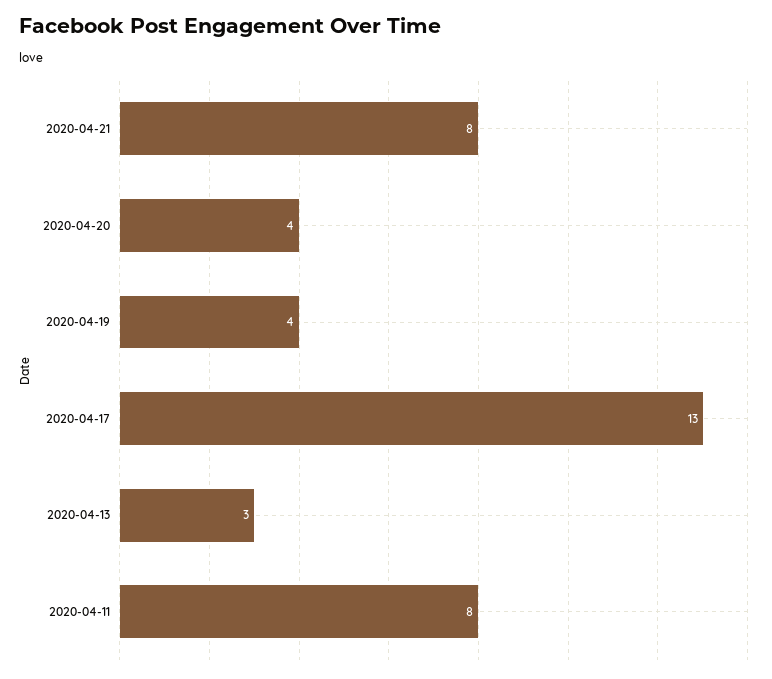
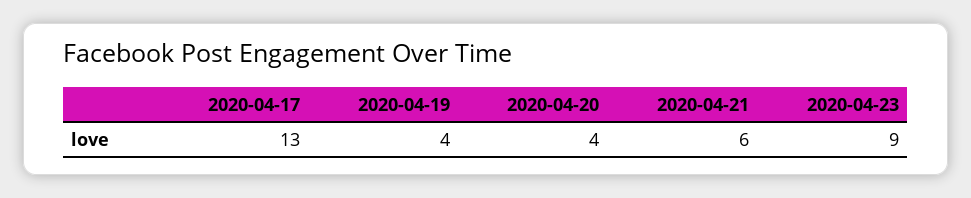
2020-04-21: 8 -> 6
2020-04-13: 3 -> none
2020-04-11: 8 -> none
2020-04-23: none -> 9

